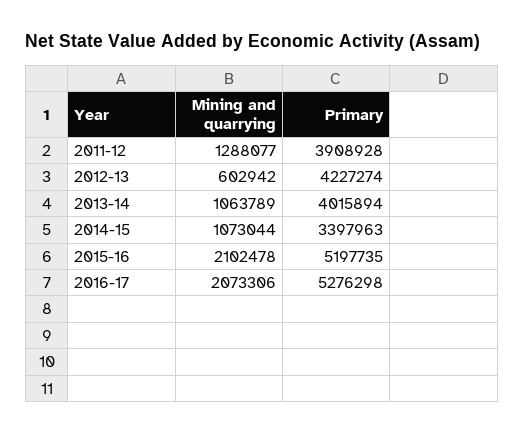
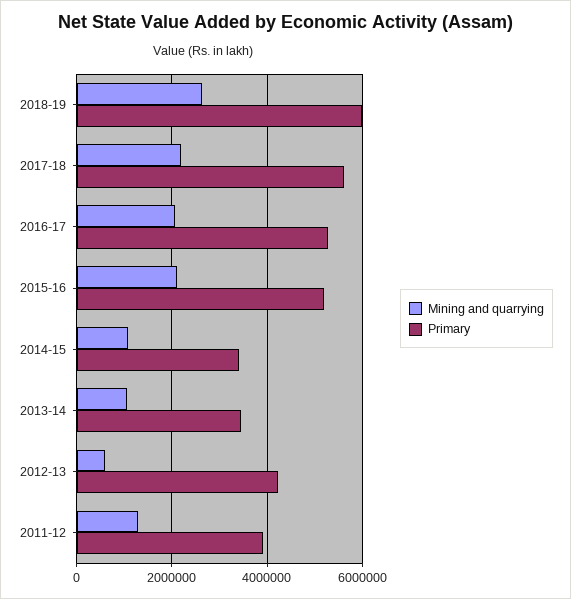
Primary, 2013-14: 4015894 -> 3400000
Mining and quarrying, 2018-19: none -> 2600000
Primary, 2018-19: none -> 6000000
Mining and quarrying, 2017-18: none -> 2200000
Primary, 2017-18: none -> 5600000

